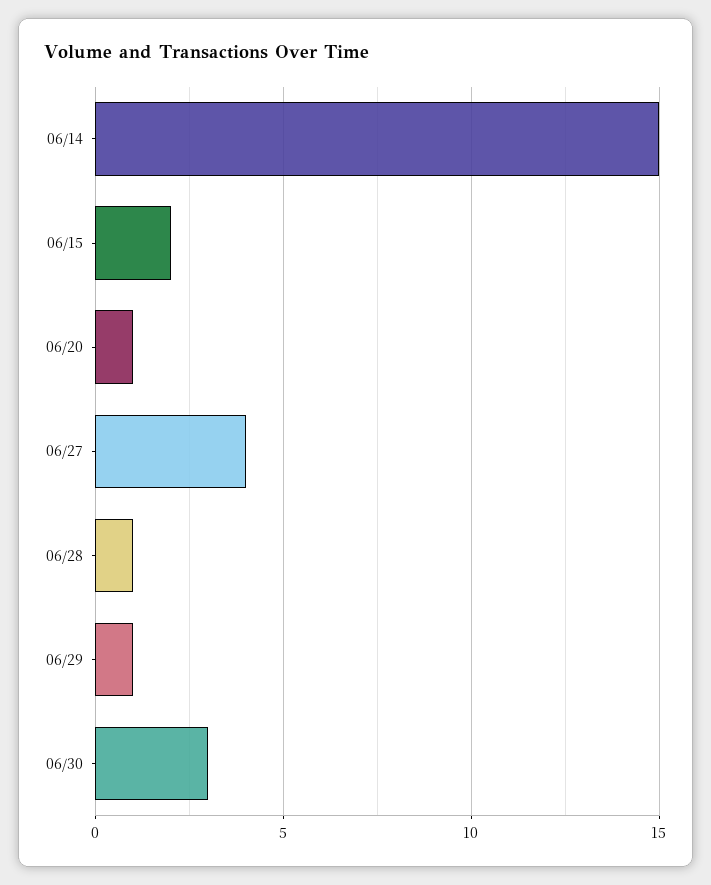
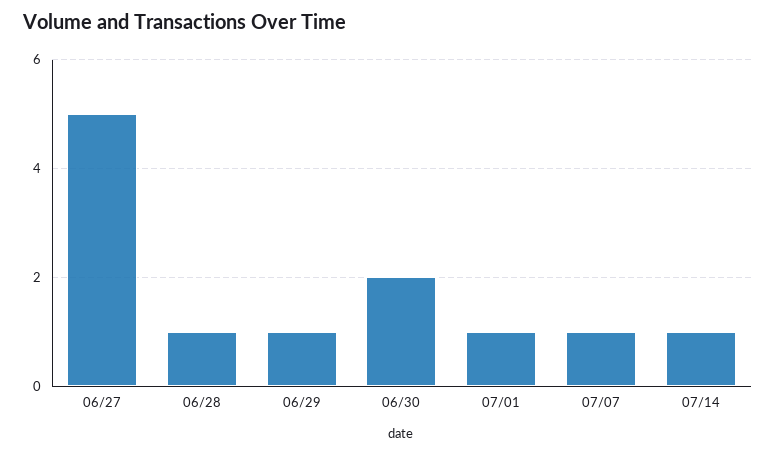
06/14: 15 -> none
06/15: 2 -> none
06/20: 1 -> none
06/27: 4 -> 5
06/30: 3 -> 2
07/01: none -> 1
07/07: none -> 1
07/14: none -> 1

